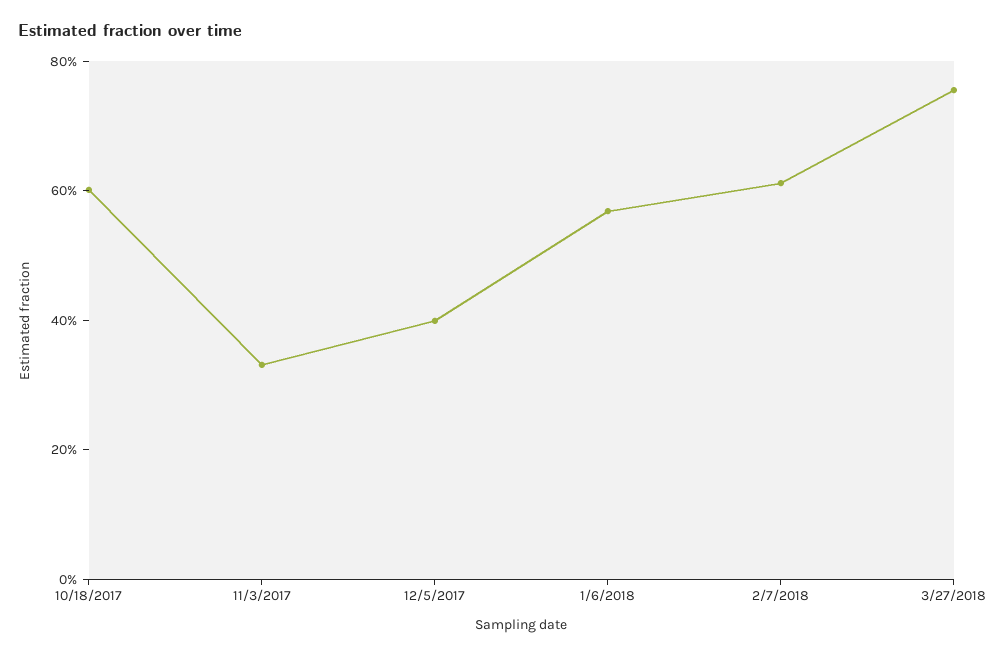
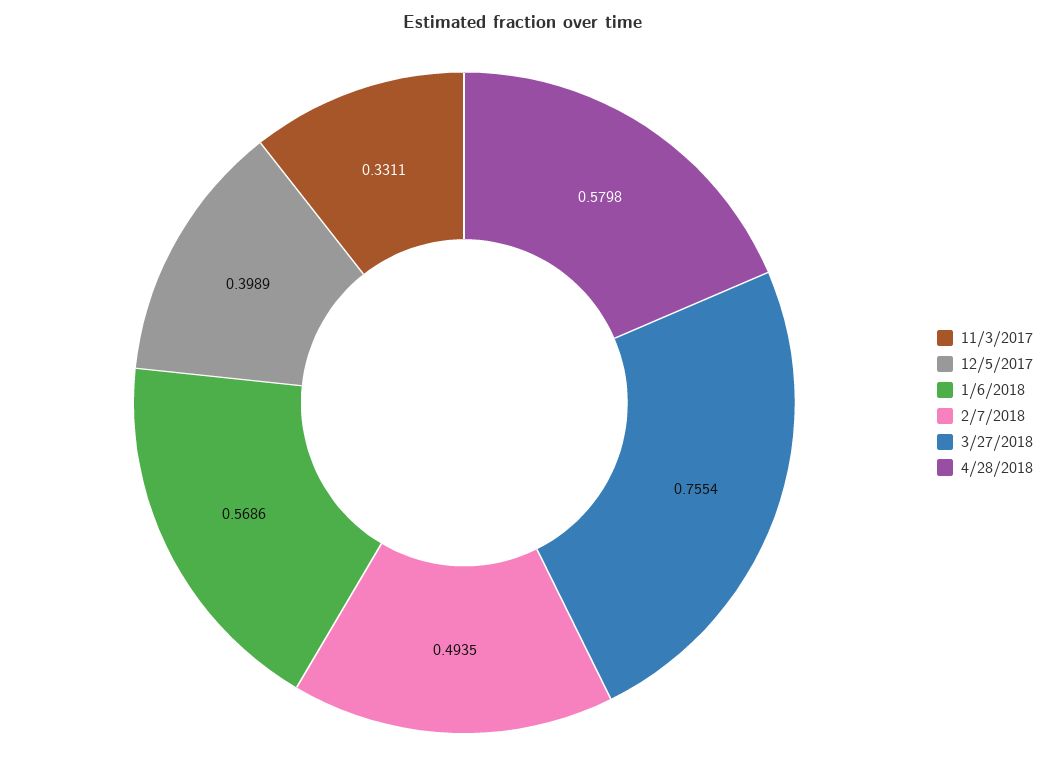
10/18/2017: 0.6 -> none
2/7/2018: 0.6 -> 0.4935
4/28/2018: none -> 0.5798

